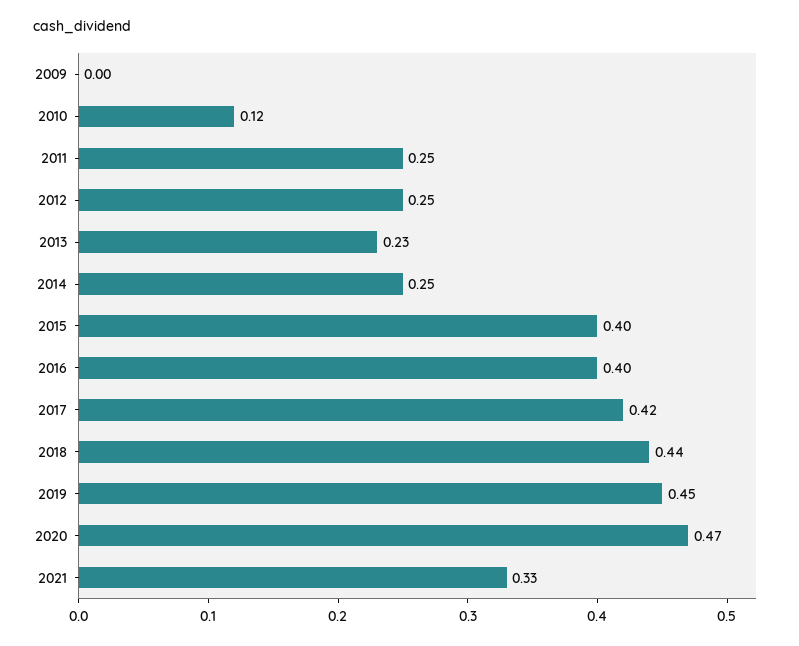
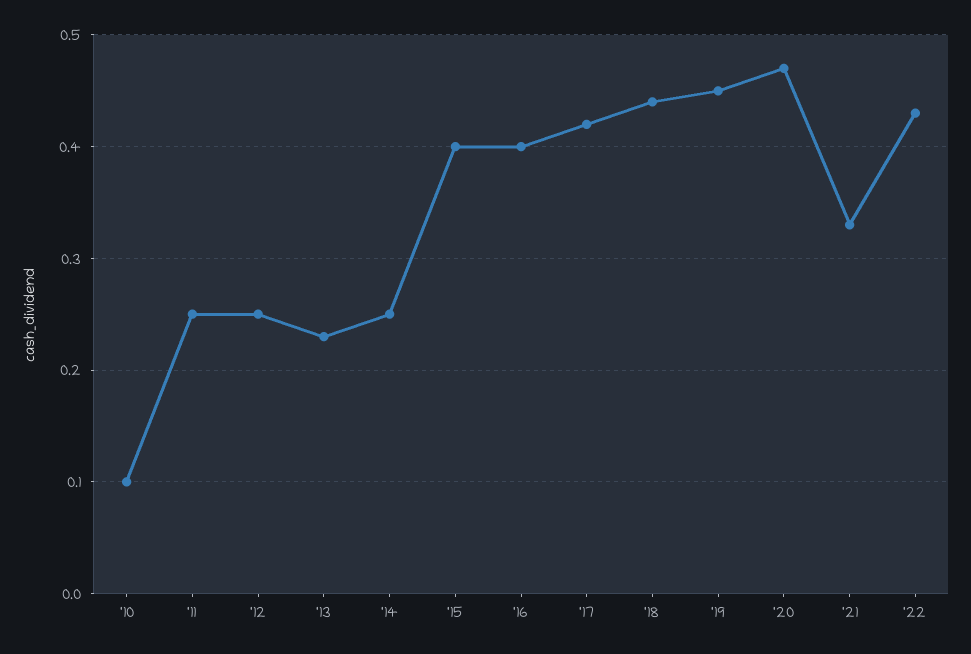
2009: 0 -> none
2010: 0.12 -> 0.1
'22: none -> 0.43

